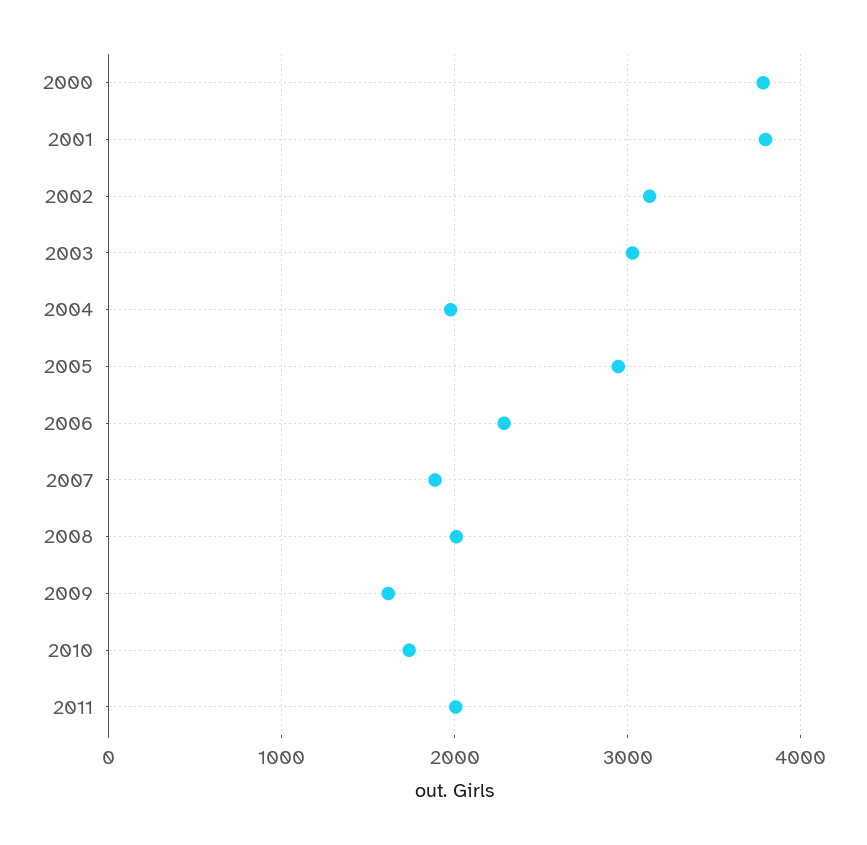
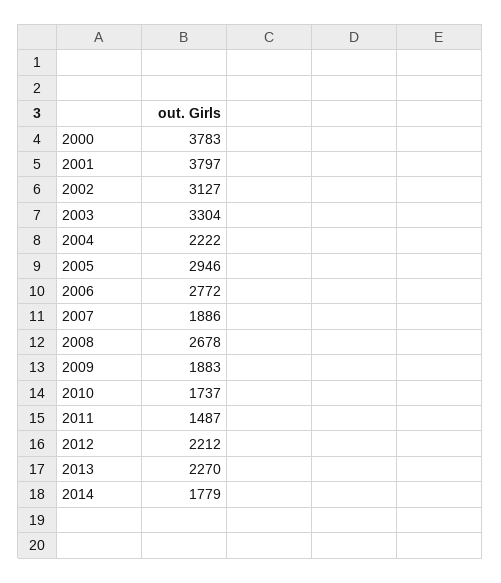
2003: 3000 -> 3304
2004: 2000 -> 2222
2006: 2300 -> 2772
2008: 2000 -> 2678
2009: 1600 -> 1883
2011: 2000 -> 1487
2012: none -> 2212
2013: none -> 2270
2014: none -> 1779

